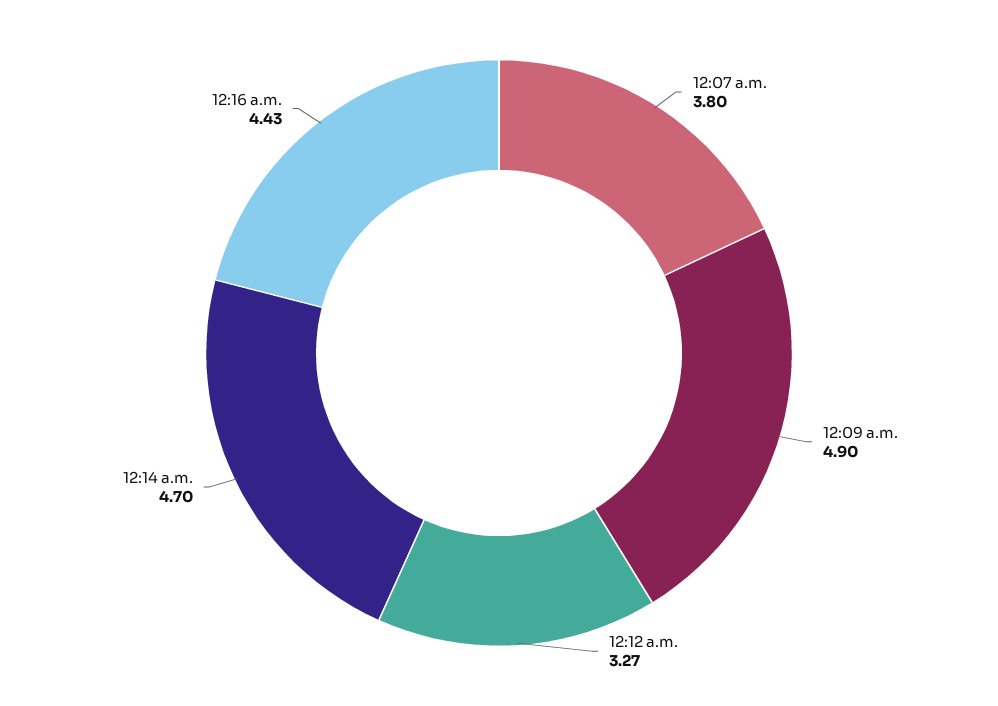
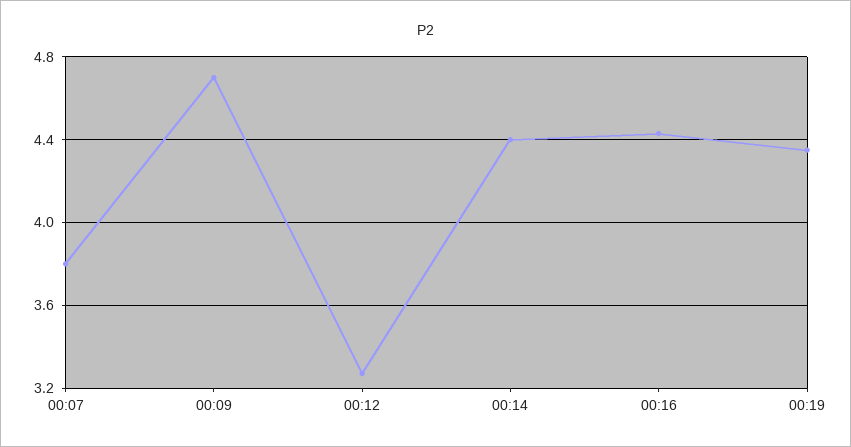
12:09 a.m.: 4.9 -> 4.7
12:14 a.m.: 4.7 -> 4.4
00:19: none -> 4.35

